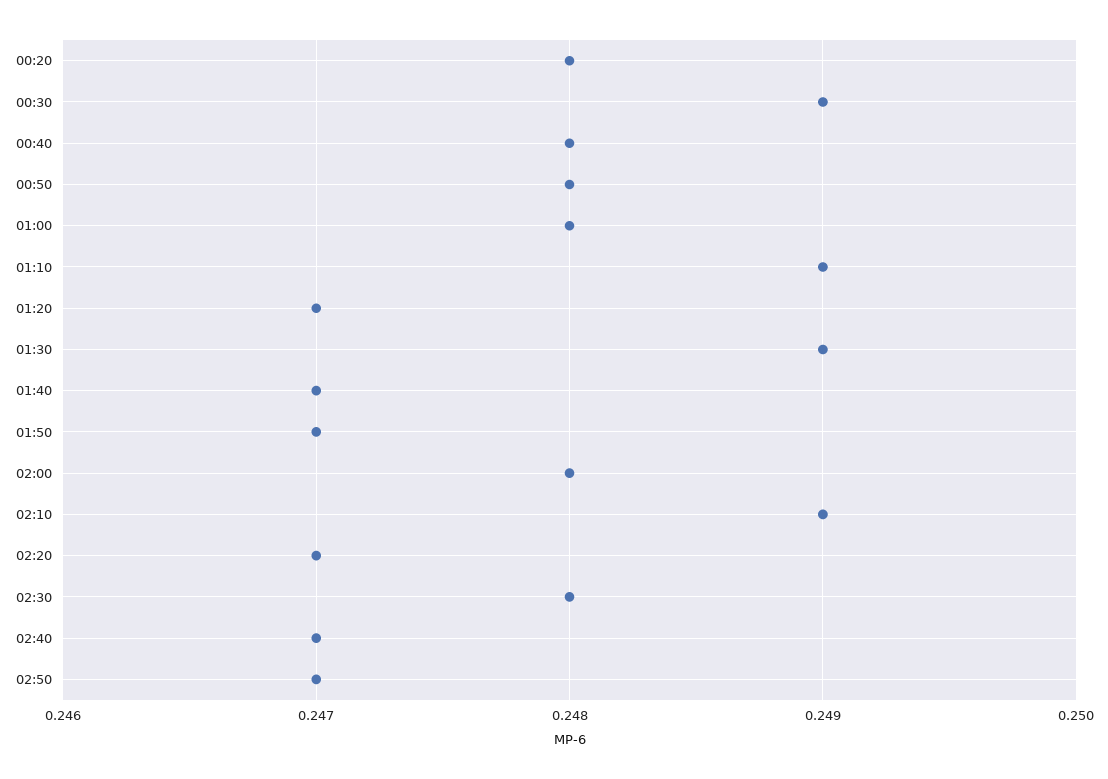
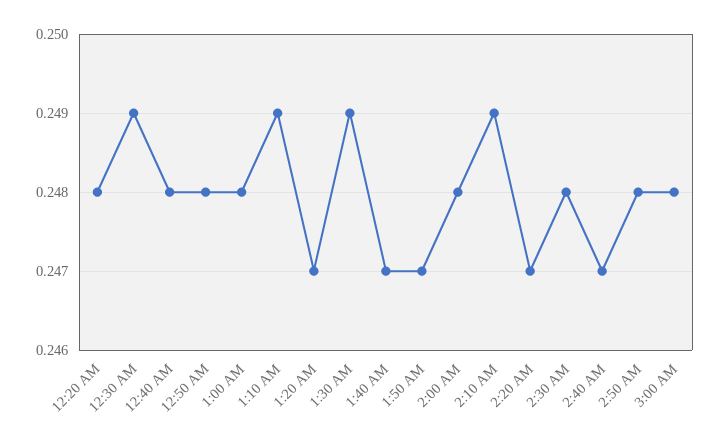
02:50: 0.247 -> 0.248
3:00 AM: none -> 0.248

